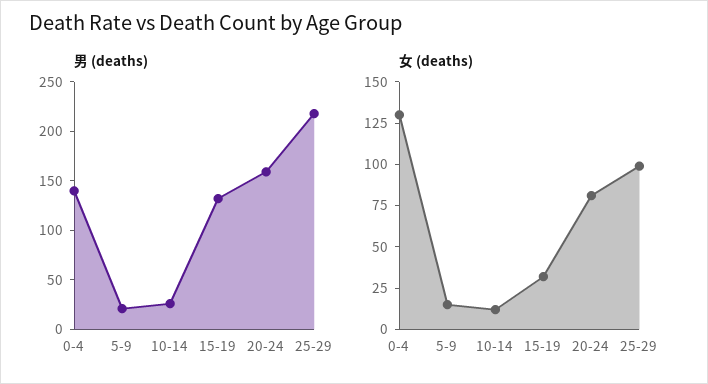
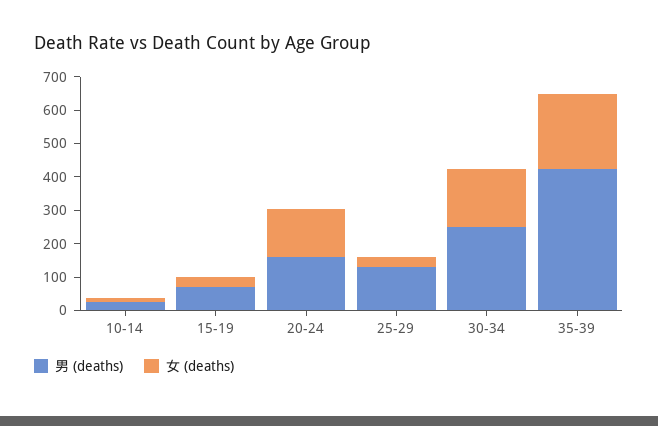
男 (deaths), 0-4: 140 -> none
男 (deaths), 5-9: 20 -> none
男 (deaths), 15-19: 130 -> 75
男 (deaths), 25-29: 220 -> 125
女 (deaths), 0-4: 130 -> none
女 (deaths), 5-9: 15 -> none
女 (deaths), 20-24: 80 -> 150
女 (deaths), 25-29: 100 -> 25
男 (deaths), 30-34: none -> 250
女 (deaths), 30-34: none -> 175
男 (deaths), 35-39: none -> 425
女 (deaths), 35-39: none -> 225

